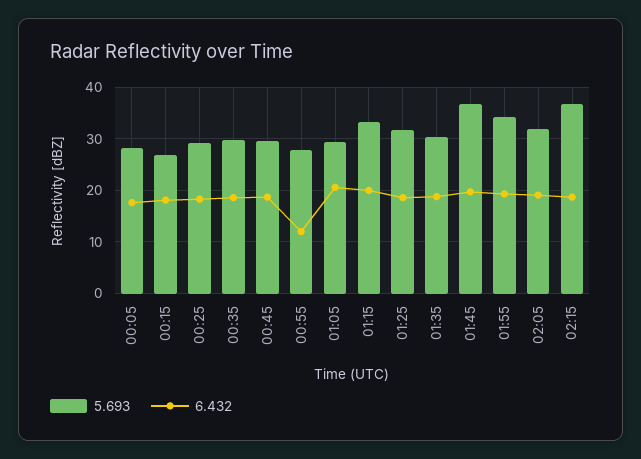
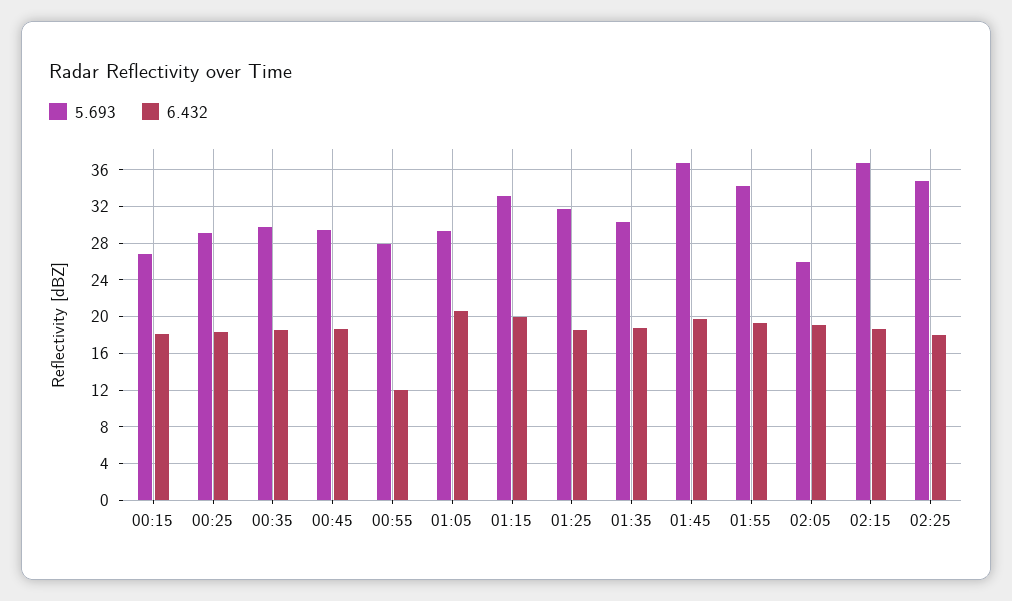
5.693, 00:05: 28 -> none
6.432, 00:05: 18 -> none
5.693, 02:05: 32 -> 26
5.693, 02:25: none -> 35
6.432, 02:25: none -> 18

